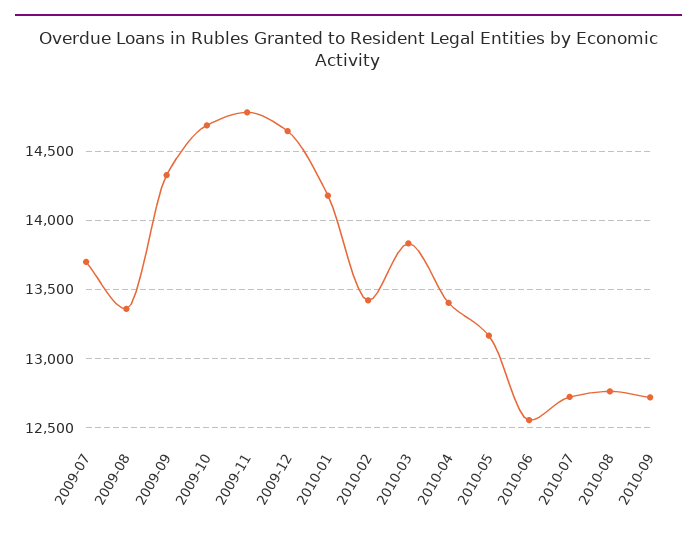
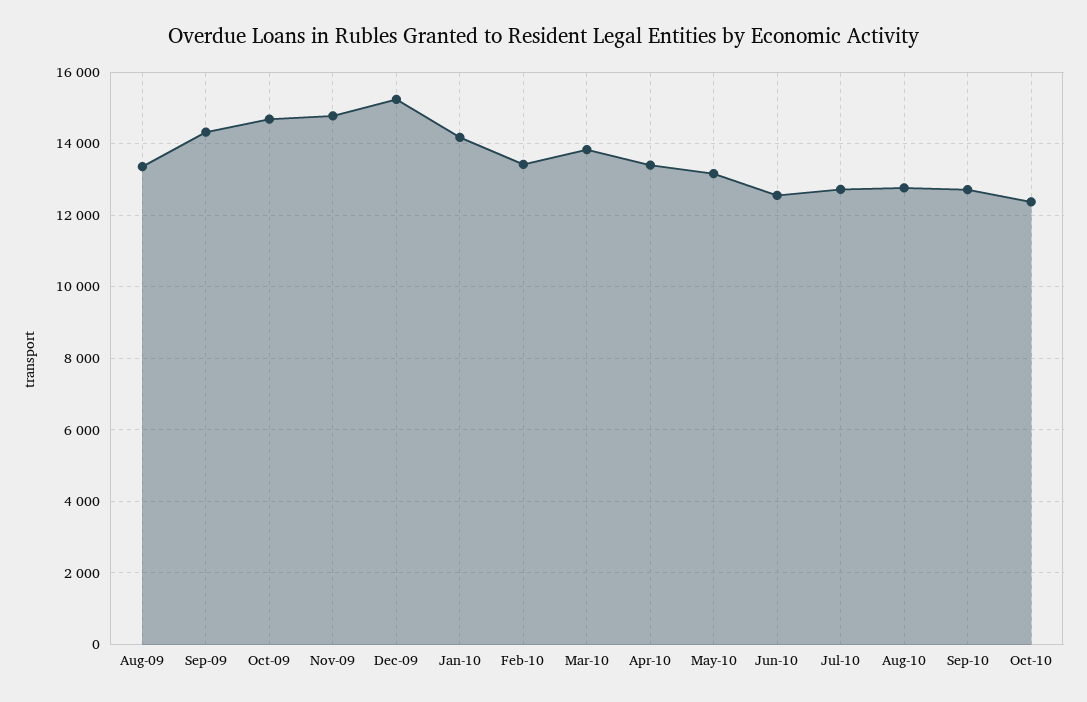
2009-07: 13700 -> none
2009-12: 14650 -> 15200
Oct-10: none -> 12400

